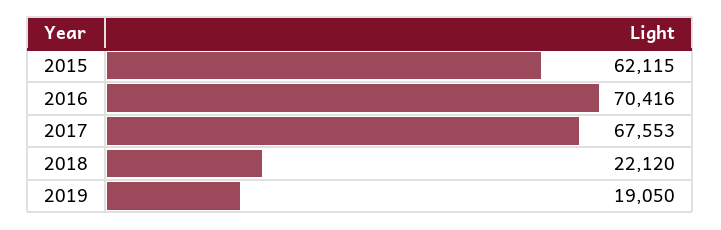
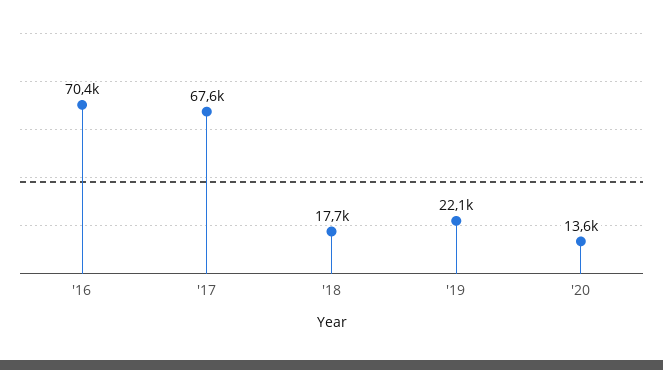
2015: 62115 -> none
2018: 22120 -> 17700
2019: 19050 -> 22100
'20: none -> 13600

